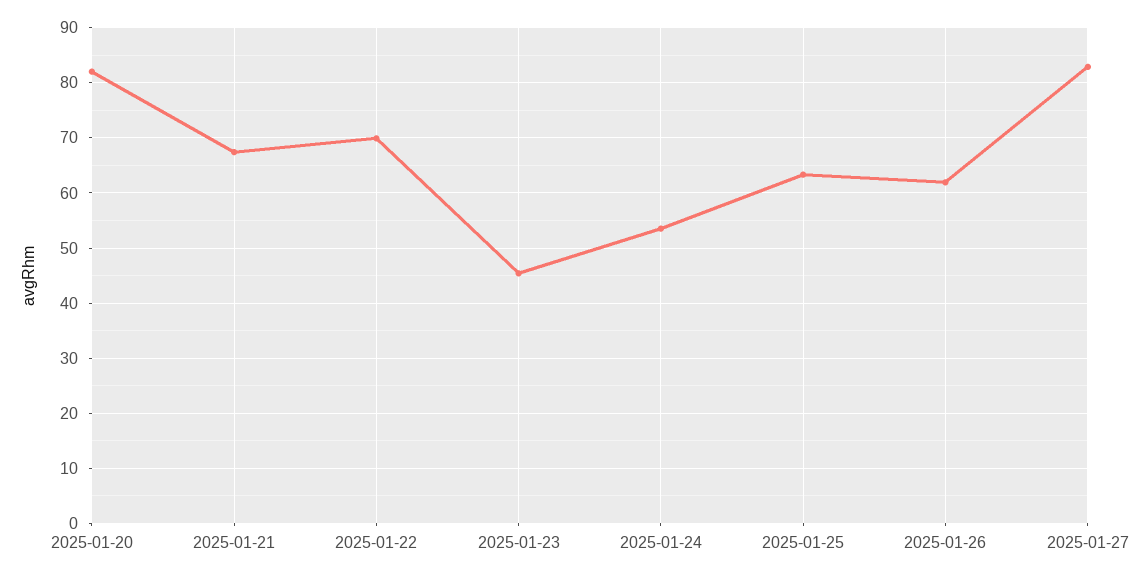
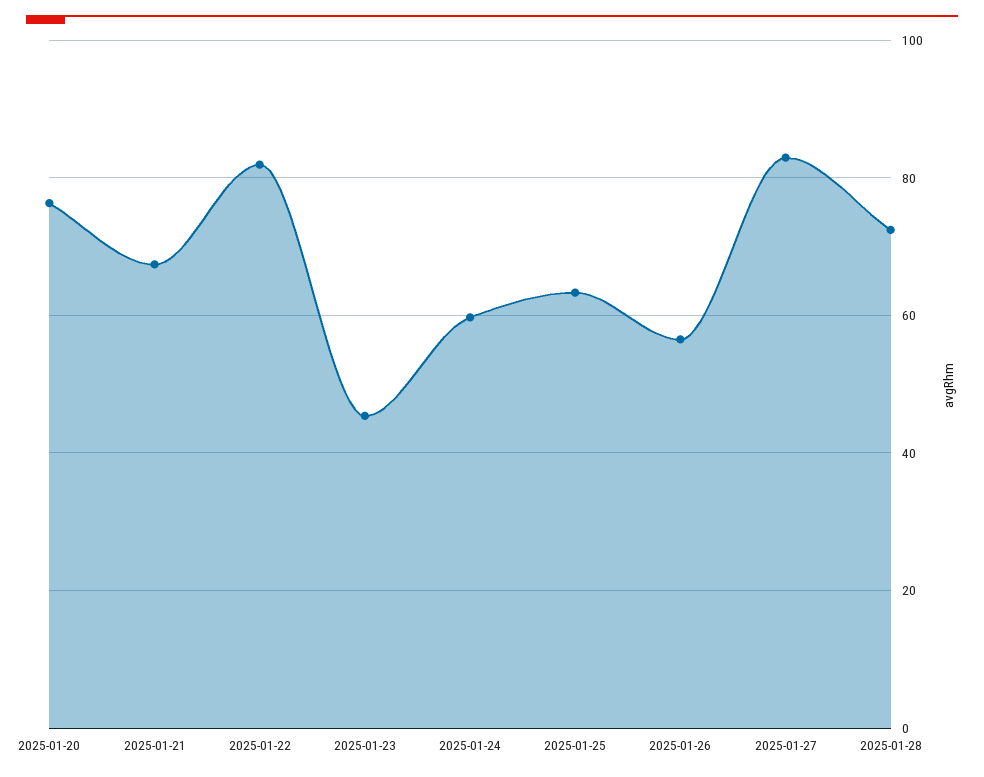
2025-01-20: 82 -> 76
2025-01-22: 70 -> 82
2025-01-24: 54 -> 60
2025-01-26: 62 -> 56
2025-01-28: none -> 72

